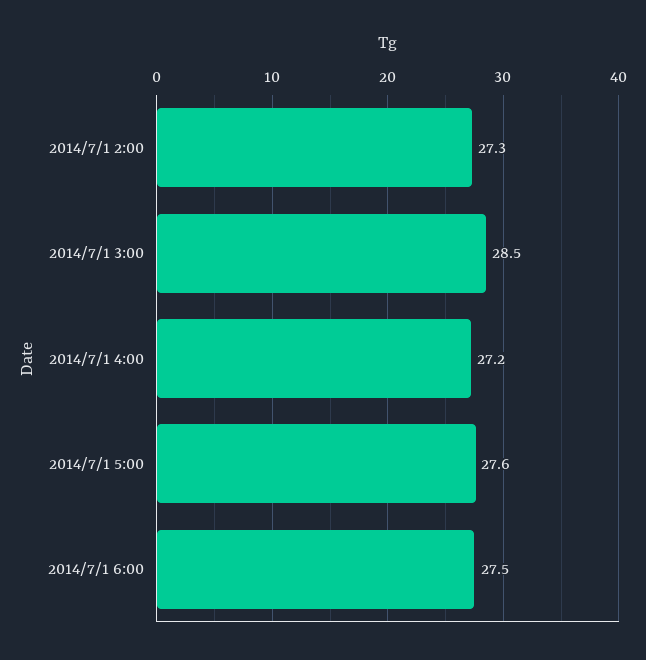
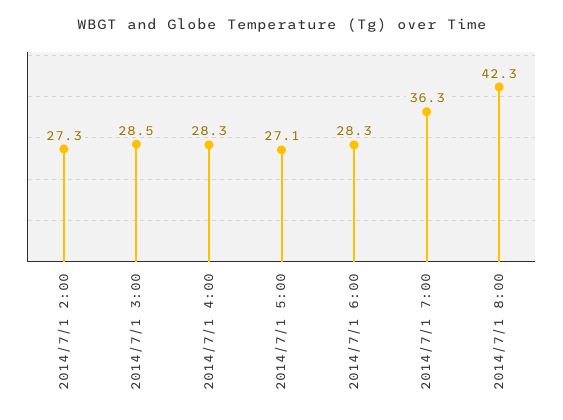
2014/7/1 4:00: 27.2 -> 28.3
2014/7/1 5:00: 27.6 -> 27.1
2014/7/1 6:00: 27.5 -> 28.3
2014/7/1 7:00: none -> 36.3
2014/7/1 8:00: none -> 42.3

